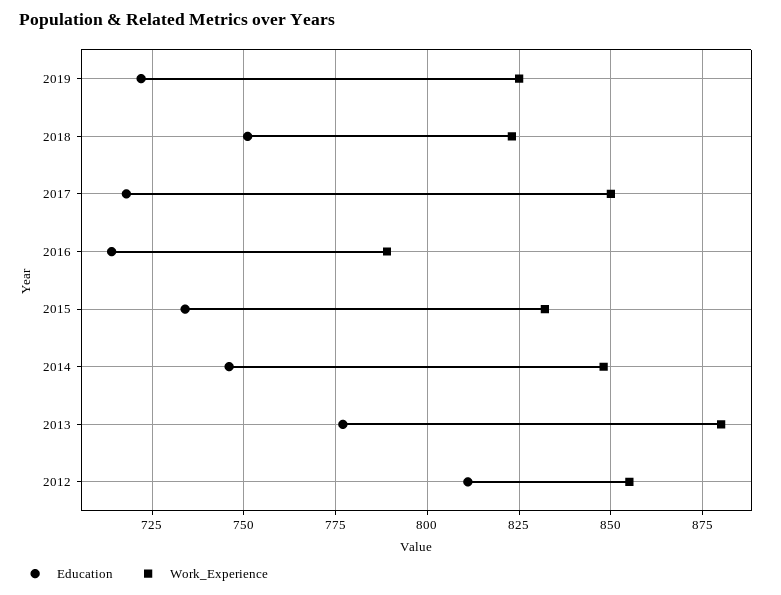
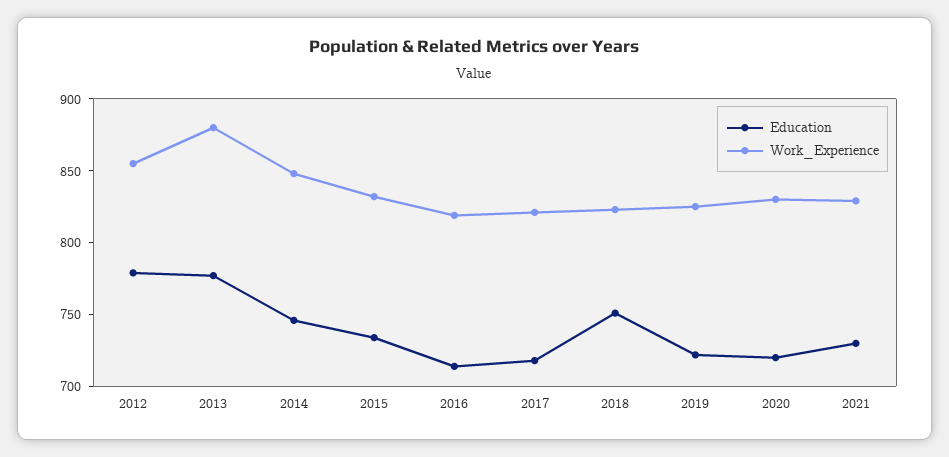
Work_Experience, 2017: 850 -> 820
Work_Experience, 2016: 790 -> 820
Education, 2012: 810 -> 780
Education, 2020: none -> 720
Work_Experience, 2020: none -> 830
Education, 2021: none -> 730
Work_Experience, 2021: none -> 830

